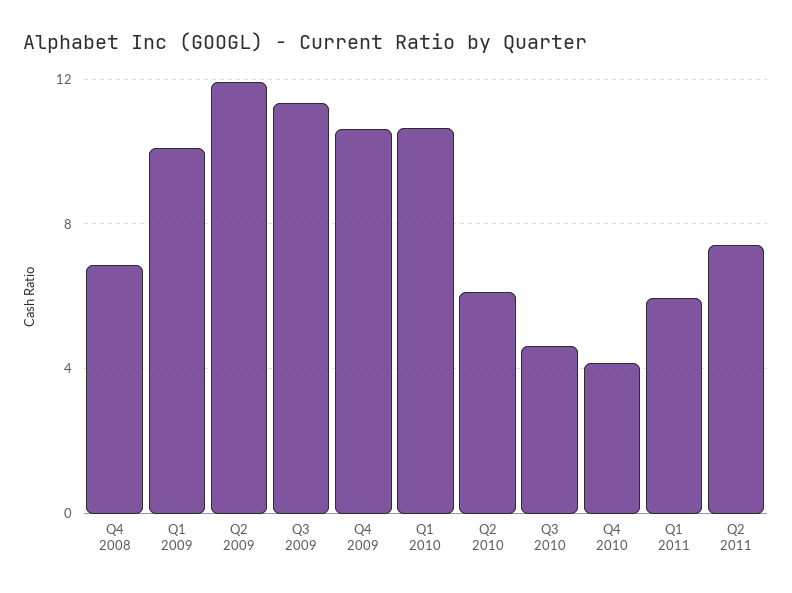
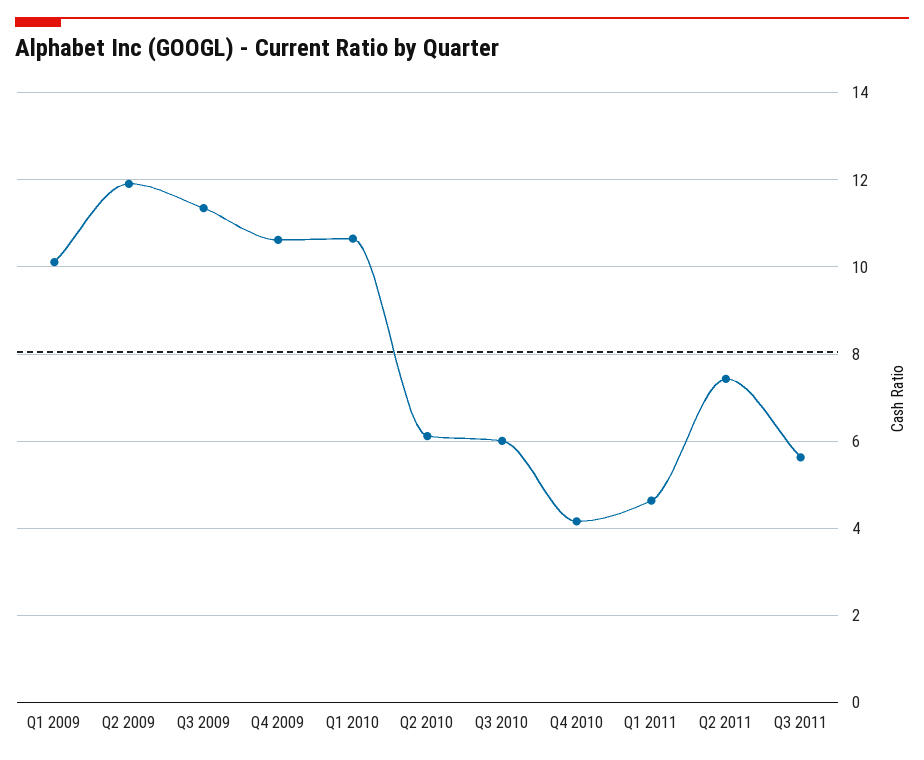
Q4 2008: 7 -> none
Q3 2010: 4.5 -> 6
Q1 2011: 6 -> 4.6
Q3 2011: none -> 5.6

